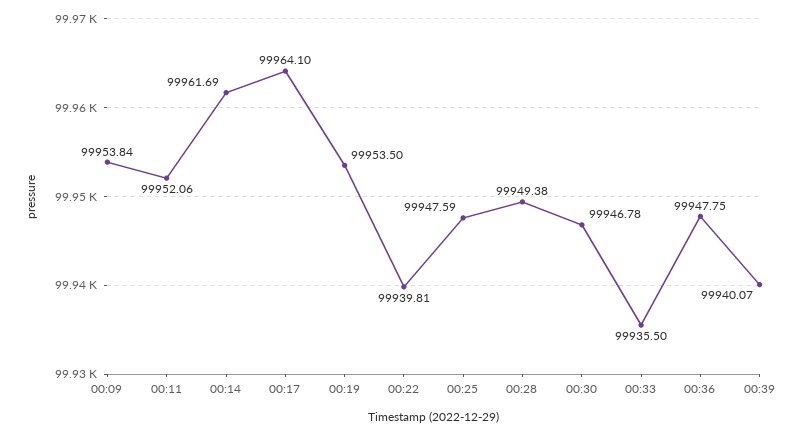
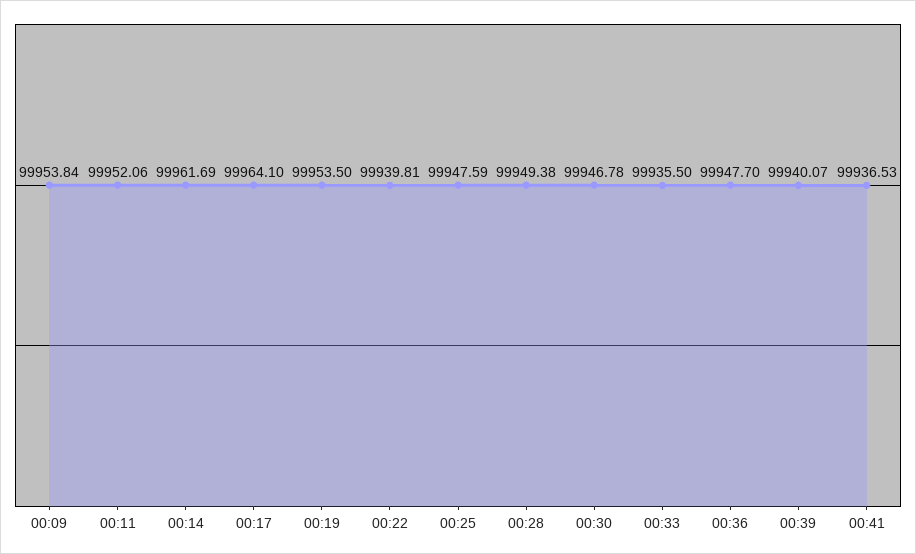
00:36: 99947.75 -> 99947.7
00:41: none -> 99936.53

